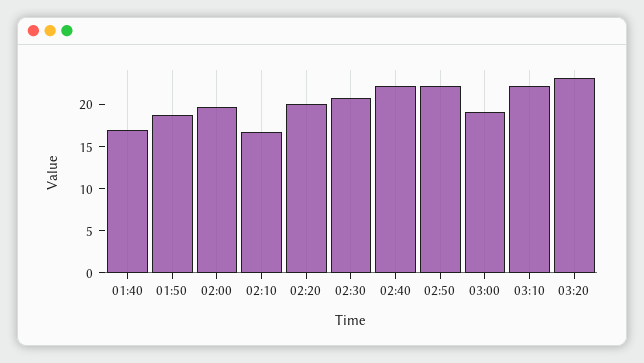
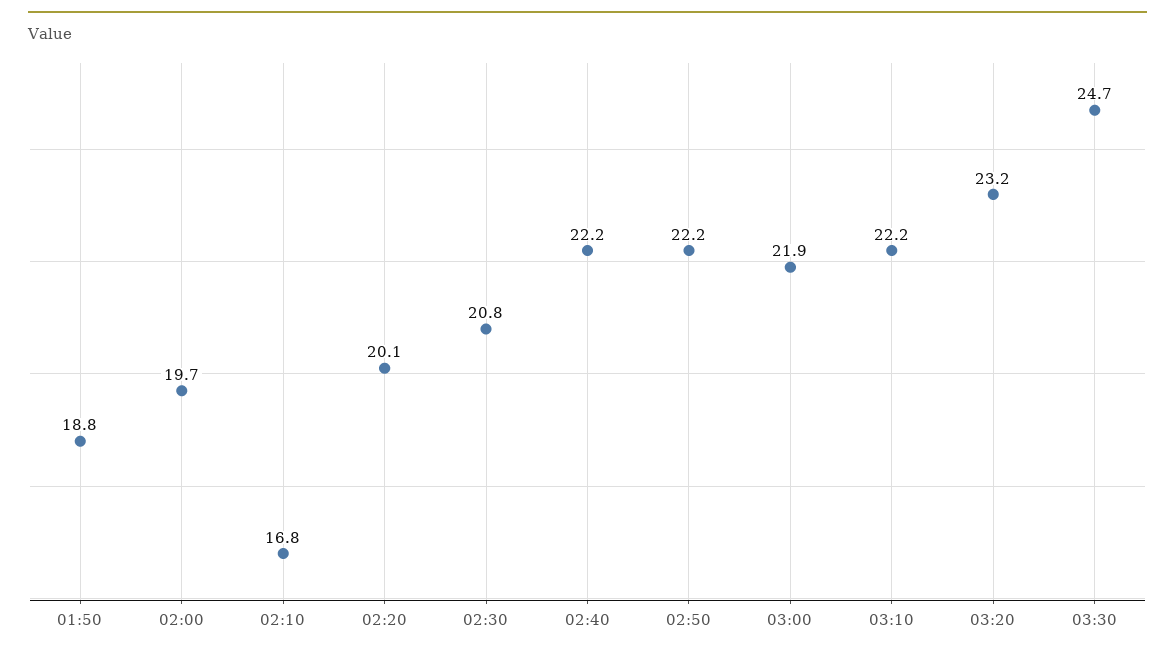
01:40: 17 -> none
03:00: 19 -> 21.9
03:30: none -> 24.7

